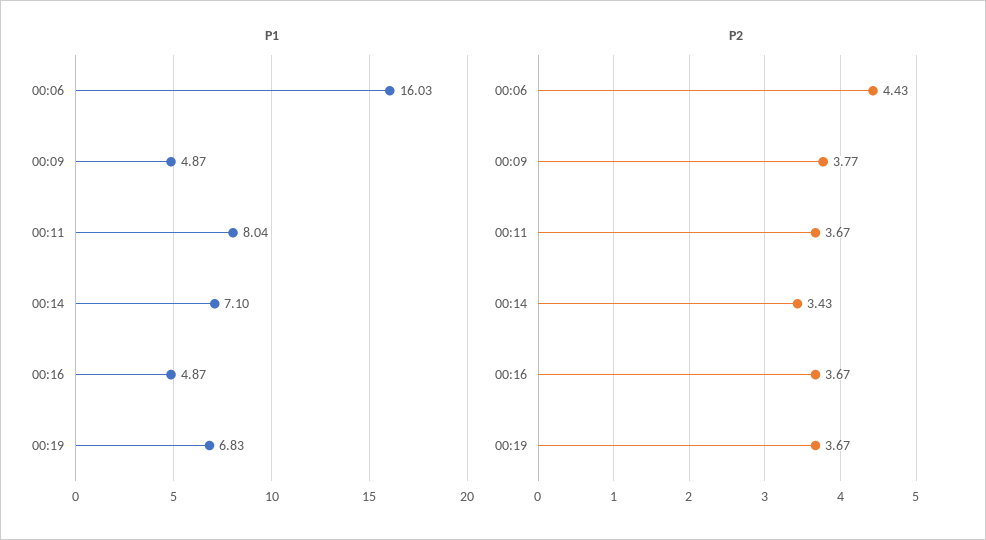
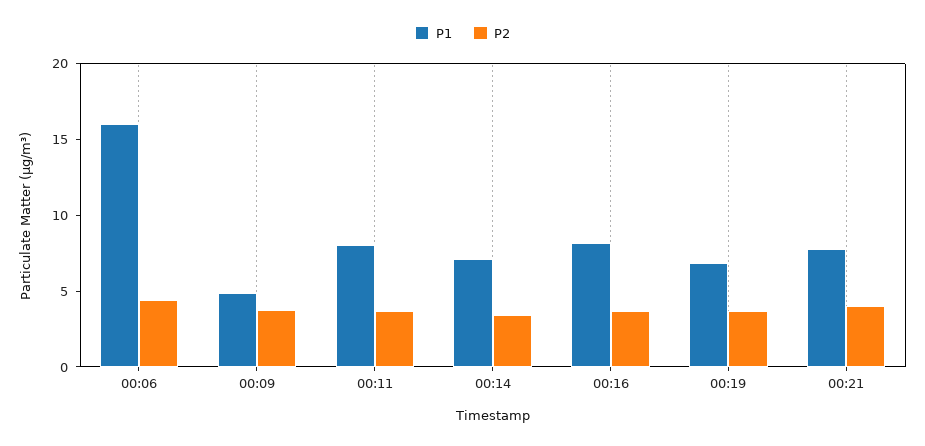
P1, 00:16: 4.87 -> 8
P1, 00:21: none -> 8
P2, 00:21: none -> 4

